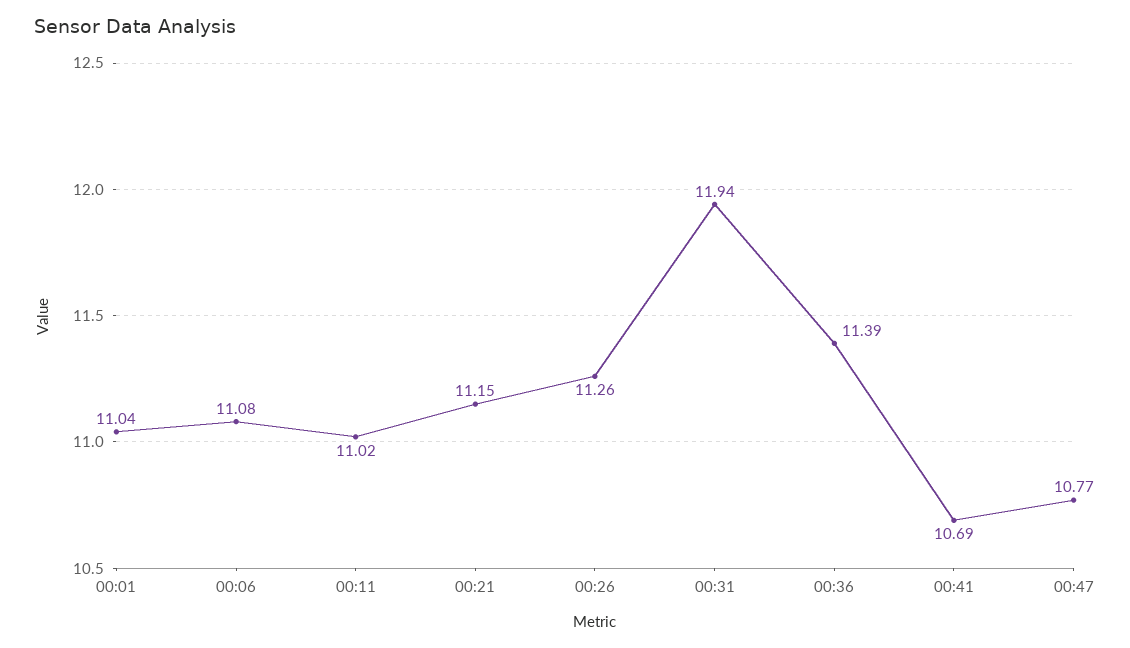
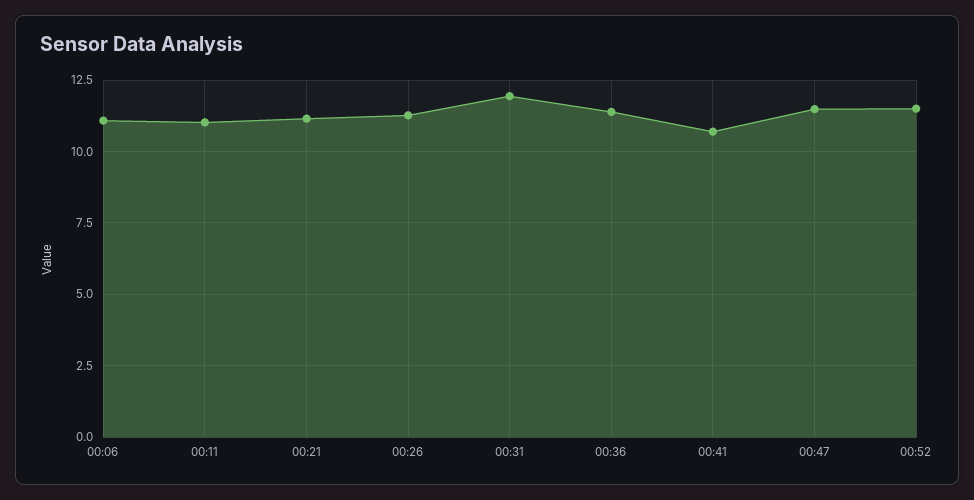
00:01: 11.04 -> none
00:47: 10.77 -> 11.5
00:52: none -> 11.5

